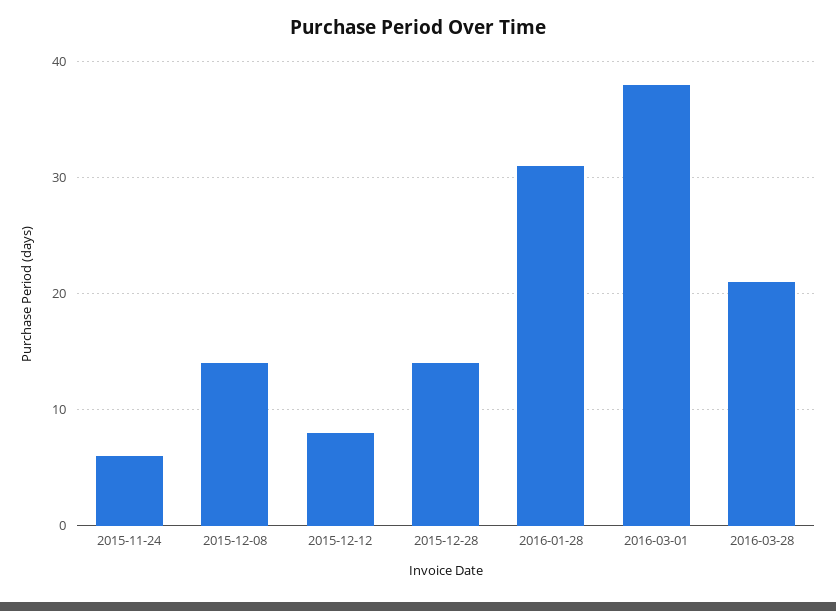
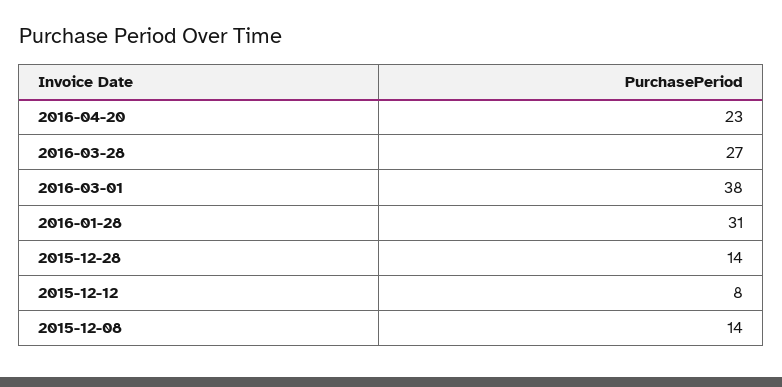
2015-11-24: 6 -> none
2016-03-28: 21 -> 27
2016-04-20: none -> 23

